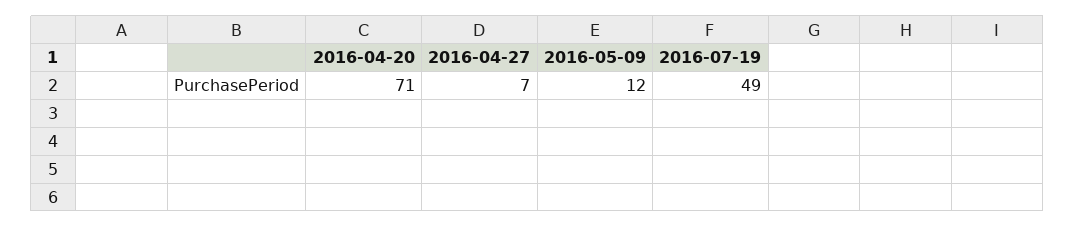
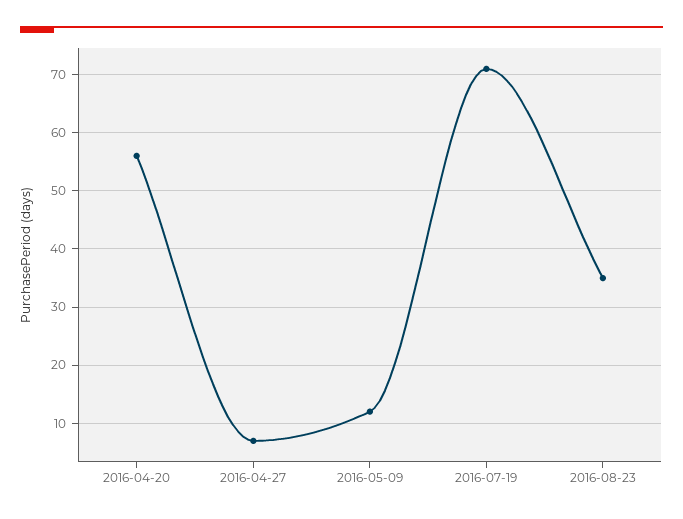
2016-04-20: 71 -> 55
2016-07-19: 49 -> 70
2016-08-23: none -> 35

